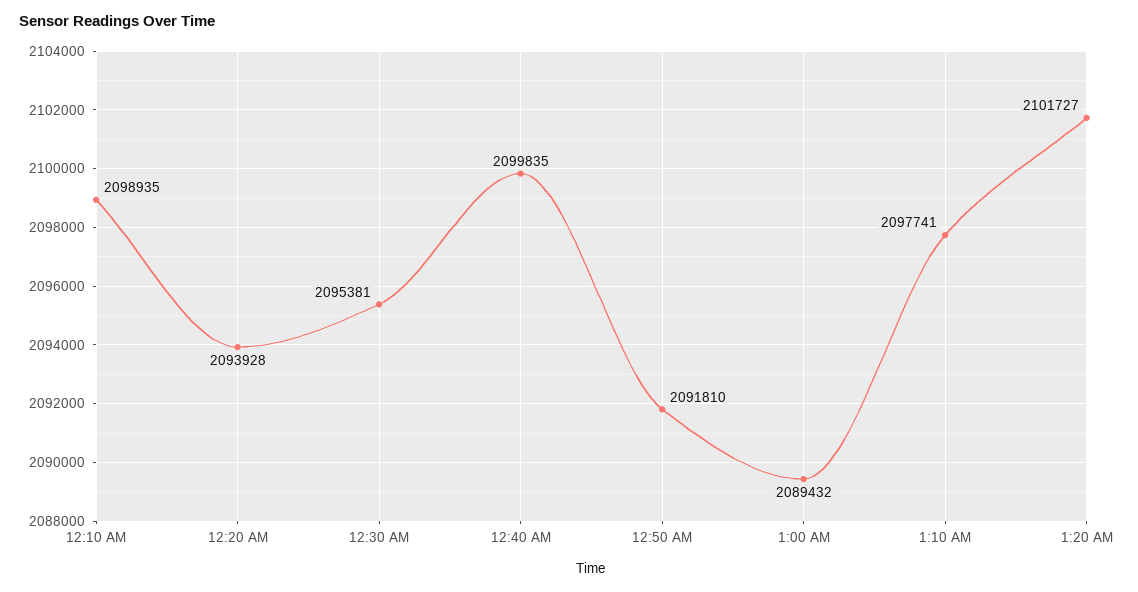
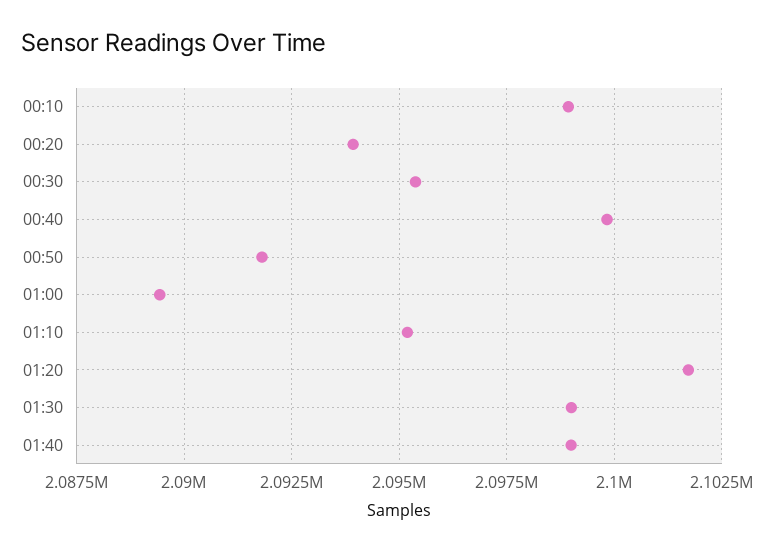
1:10 AM: 2097741 -> 2095250
01:30: none -> 2099000
01:40: none -> 2099000

